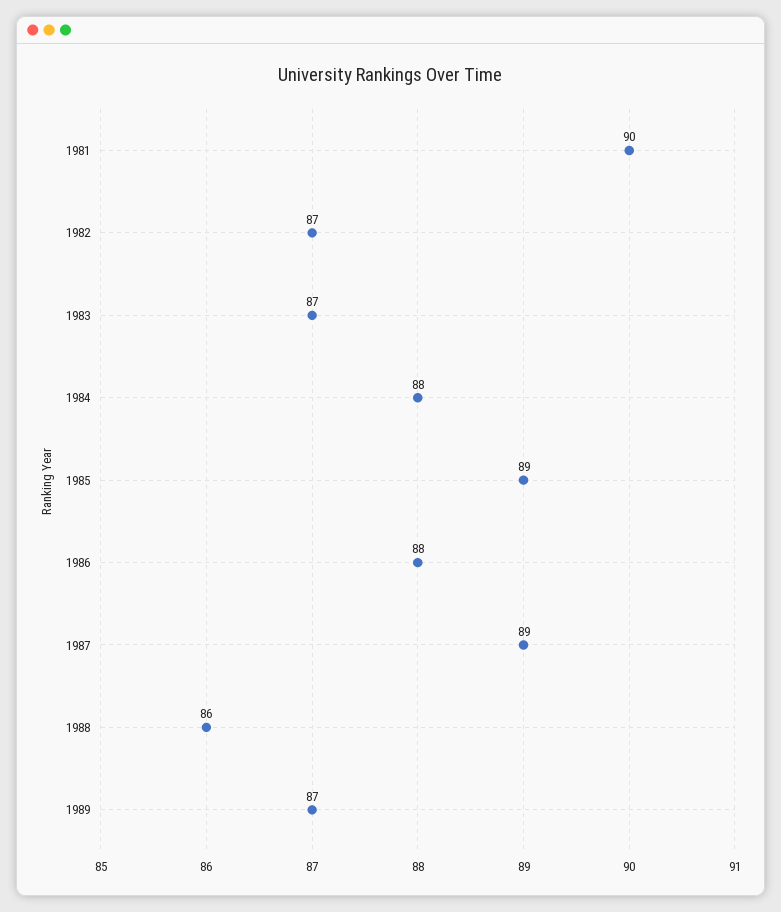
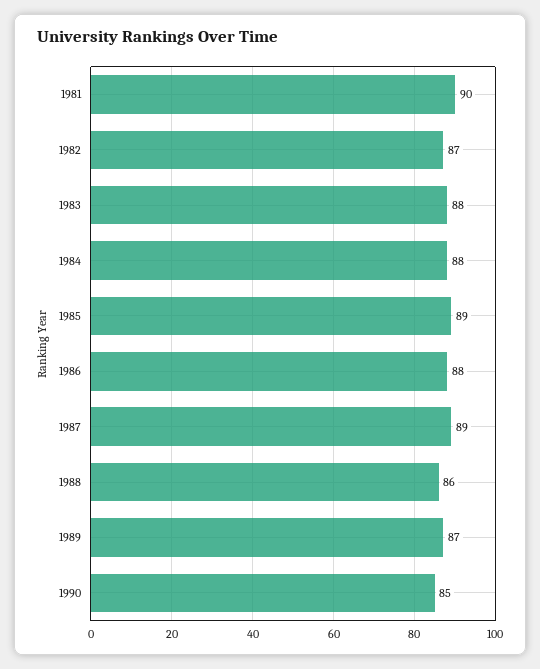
1983: 87 -> 88
1990: none -> 85

